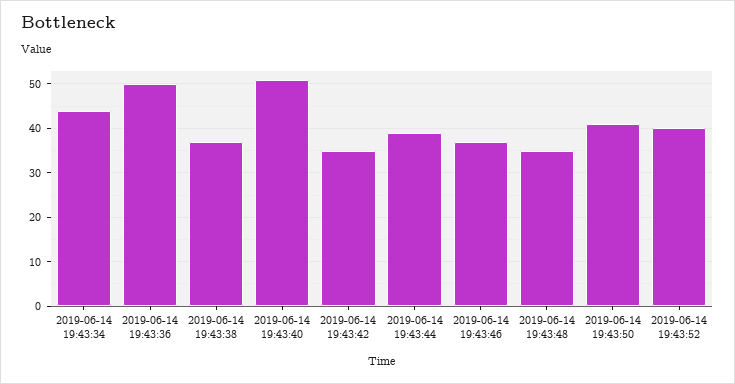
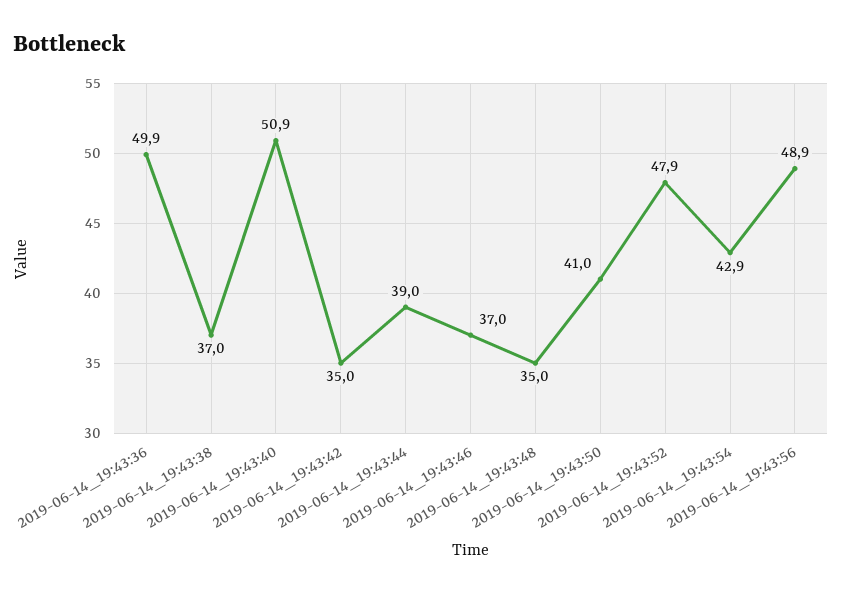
2019-06-14 19:43:34: 44 -> none
2019-06-14 19:43:52: 40 -> 47.9
2019-06-14_19:43:54: none -> 42.9
2019-06-14_19:43:56: none -> 48.9

